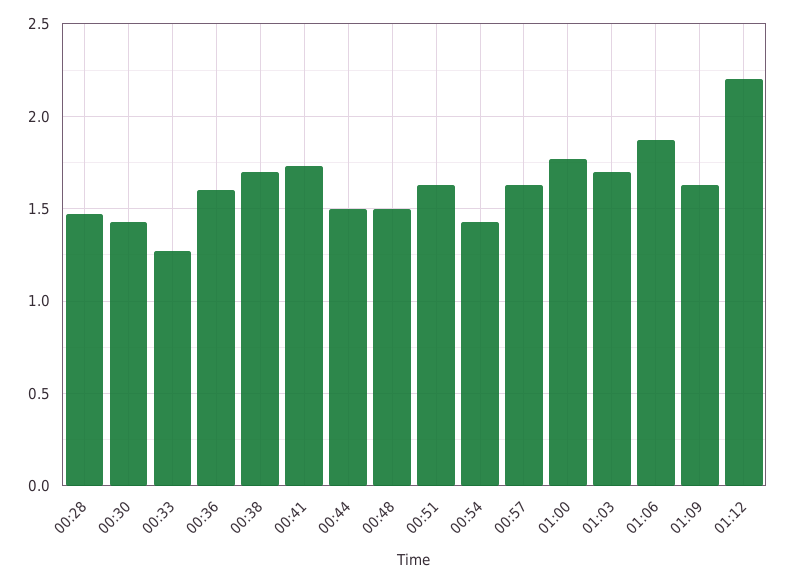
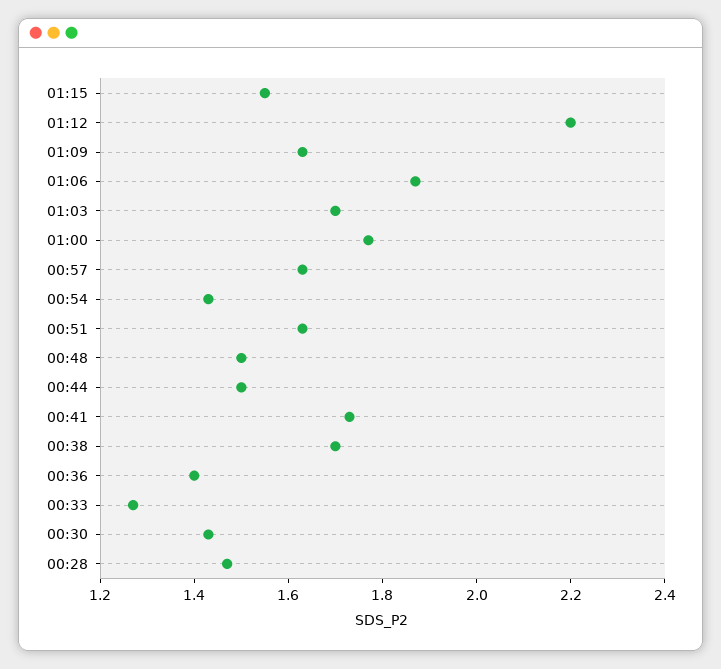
00:36: 1.6 -> 1.4
01:15: none -> 1.55

